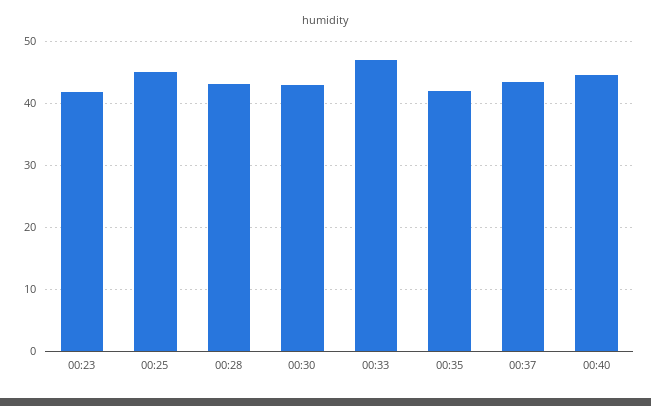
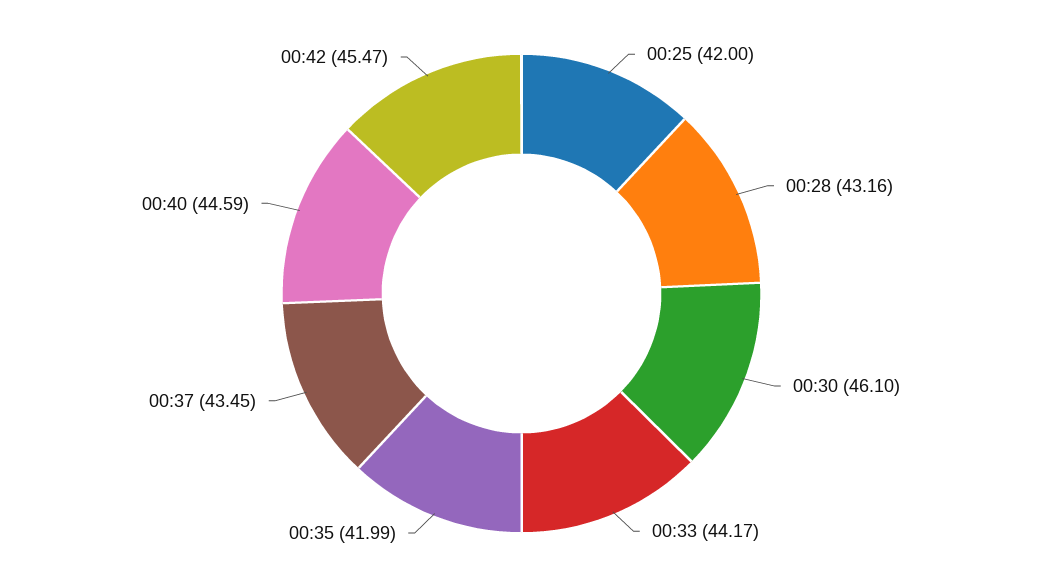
00:23: 42 -> none
00:25: 45 -> 42
00:30: 43 -> 46.1
00:33: 47 -> 44.17
00:42: none -> 45.47

